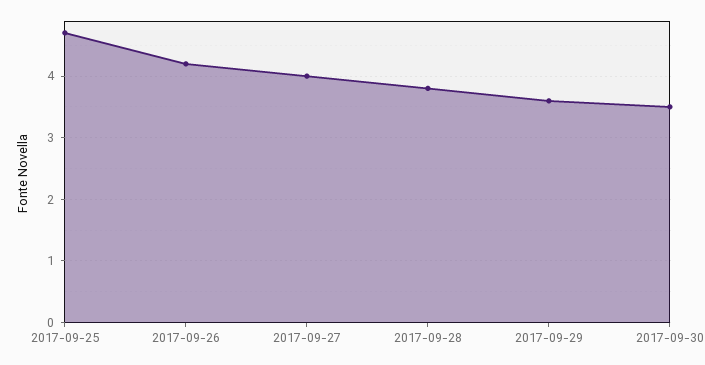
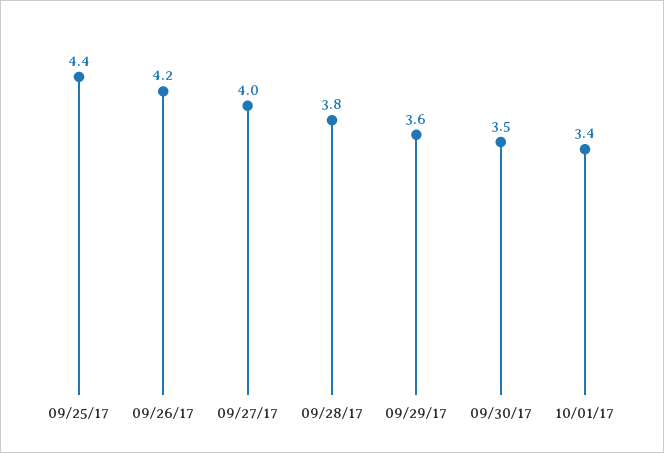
2017-09-25: 4.7 -> 4.4
10/01/17: none -> 3.4

